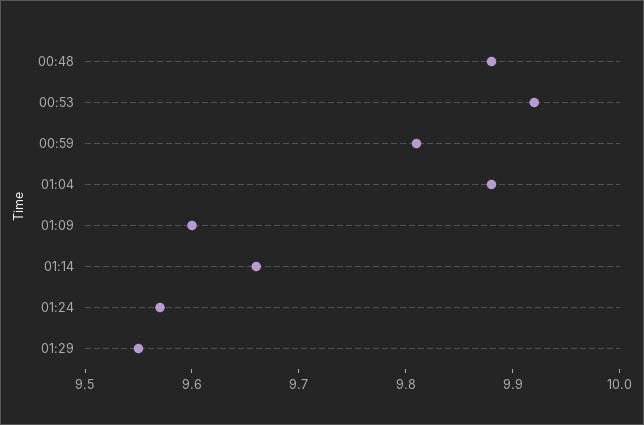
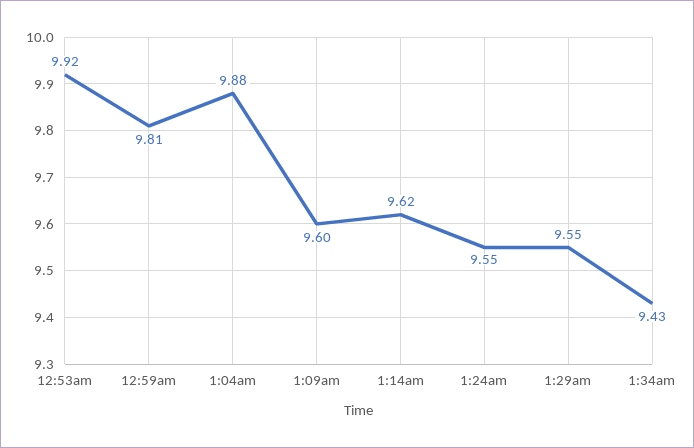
00:48: 9.88 -> none
01:14: 9.66 -> 9.62
01:24: 9.57 -> 9.55
1:34am: none -> 9.43

